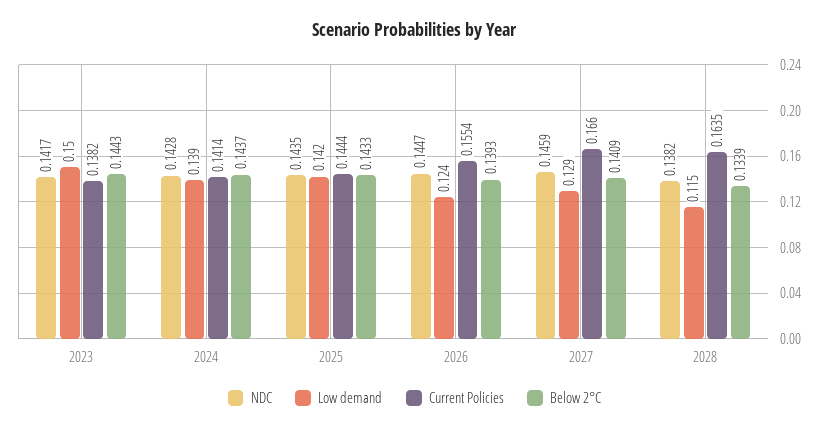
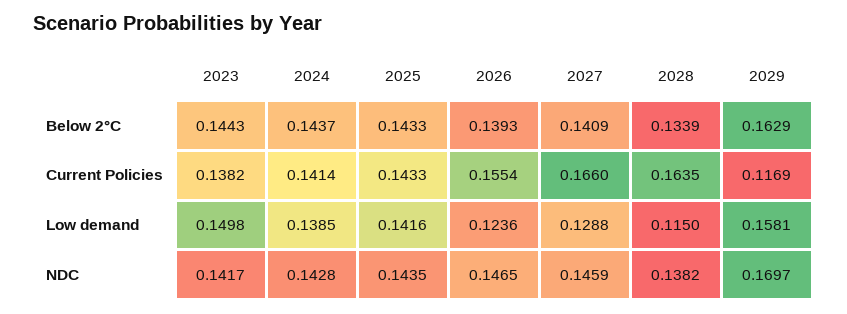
Current Policies, 2025: 0.1444 -> 0.1433
NDC, 2026: 0.1447 -> 0.1465
Below 2°C, 2029: none -> 0.1629
Current Policies, 2029: none -> 0.1169
Low demand, 2029: none -> 0.1581
NDC, 2029: none -> 0.1697

